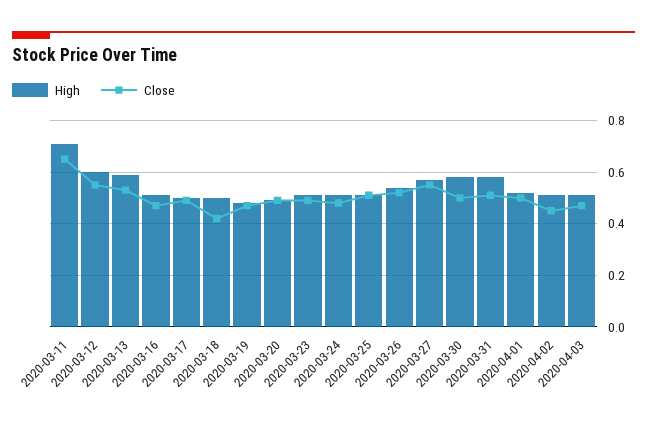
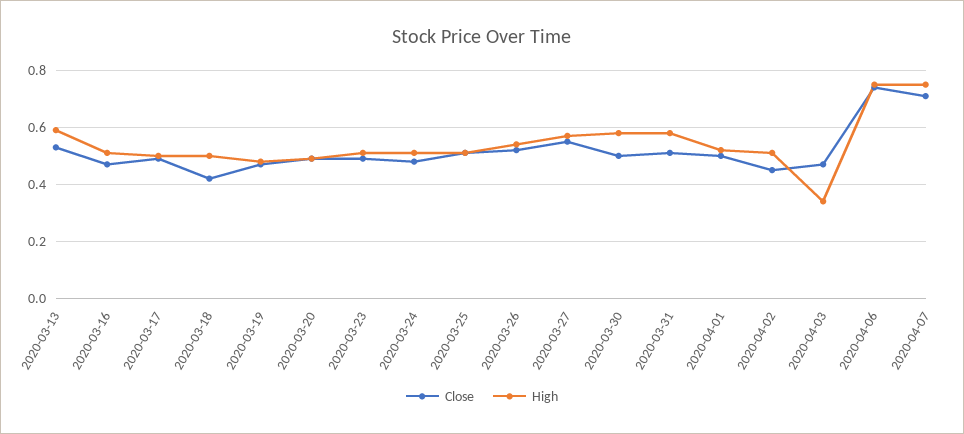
High, 2020-03-11: 0.7 -> none
Close, 2020-03-11: 0.65 -> none
High, 2020-03-12: 0.6 -> none
Close, 2020-03-12: 0.55 -> none
High, 2020-04-03: 0.5 -> 0.35
Close, 2020-04-06: none -> 0.75
High, 2020-04-06: none -> 0.75
Close, 2020-04-07: none -> 0.7
High, 2020-04-07: none -> 0.75

